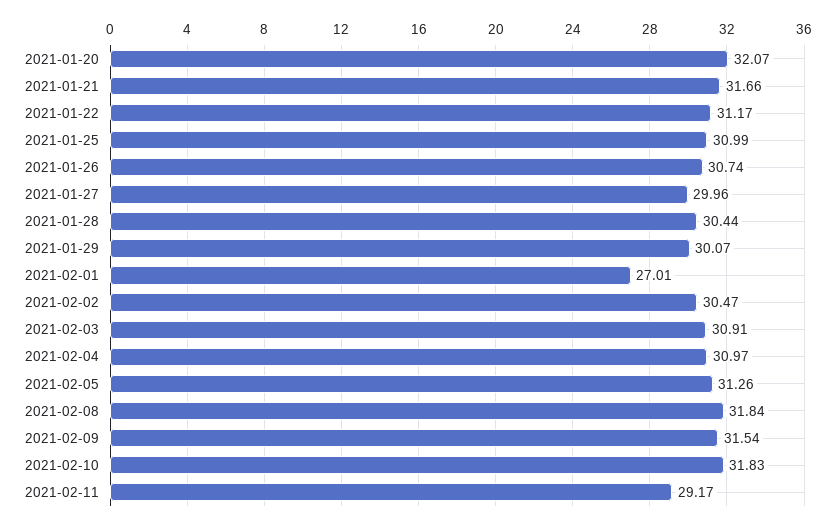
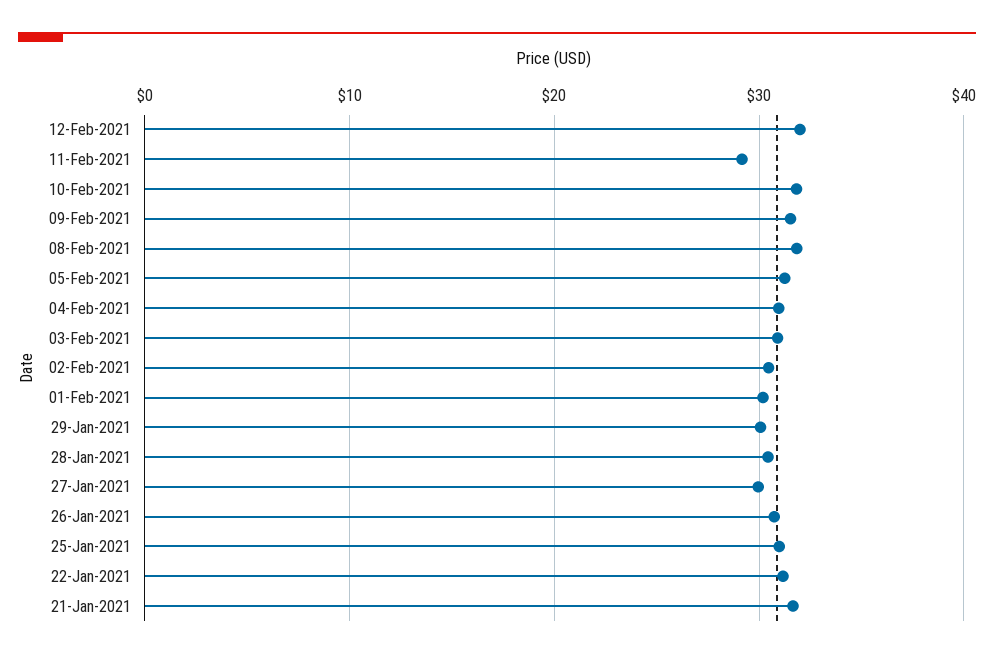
2021-01-20: 32.07 -> none
2021-02-01: 27.01 -> 30
12-Feb-2021: none -> 32

